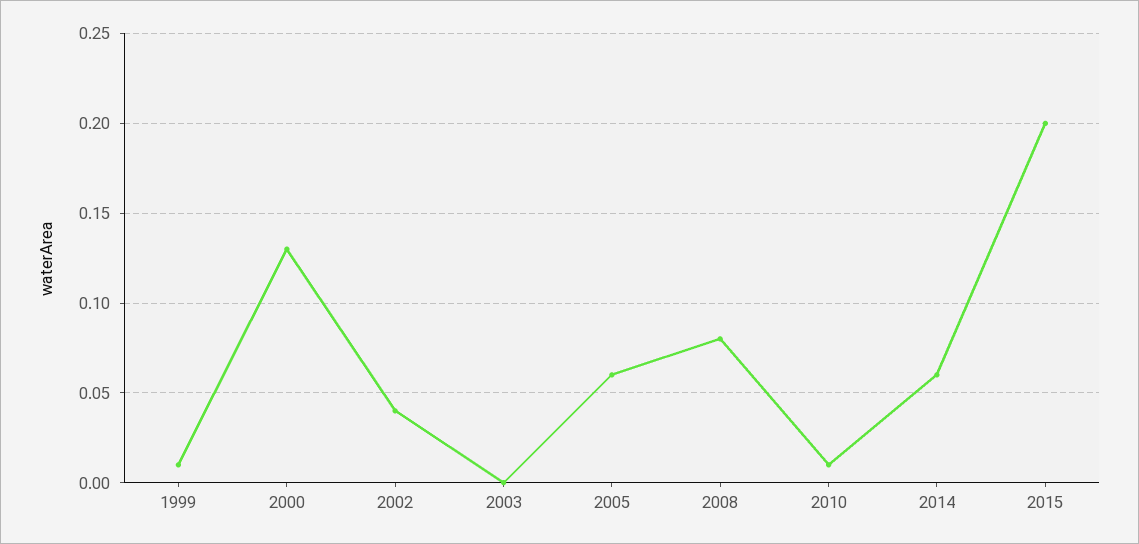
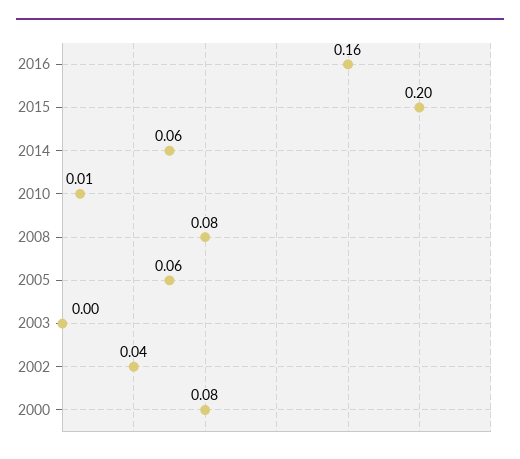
1999: 0.01 -> none
2000: 0.13 -> 0.08
2016: none -> 0.16

